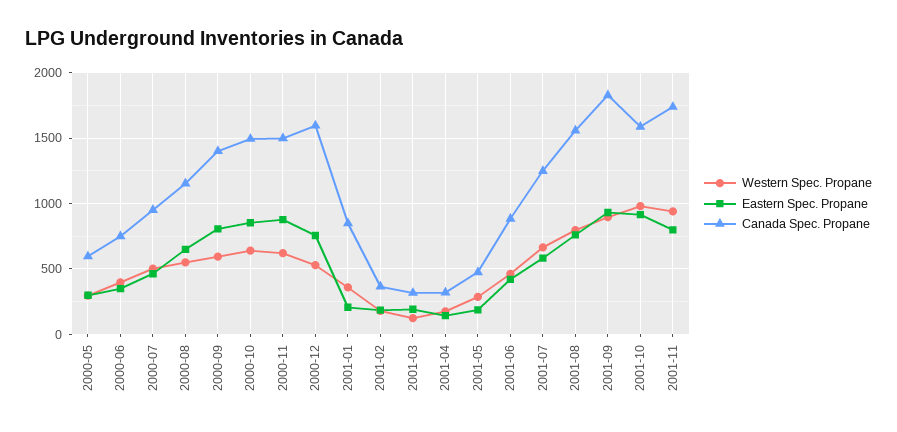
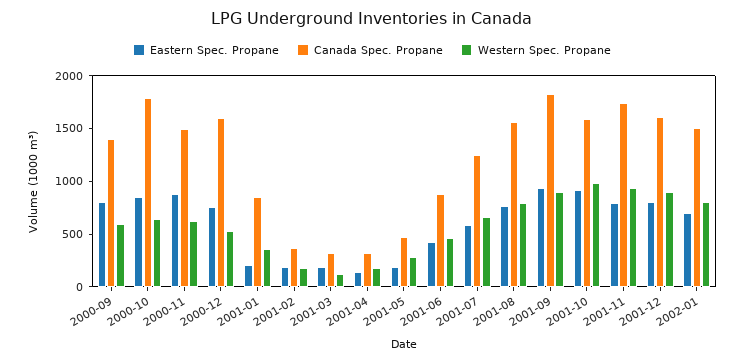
Western Spec. Propane, 2000-05: 300 -> none
Eastern Spec. Propane, 2000-05: 300 -> none
Canada Spec. Propane, 2000-05: 600 -> none
Western Spec. Propane, 2000-06: 400 -> none
Eastern Spec. Propane, 2000-06: 350 -> none
Canada Spec. Propane, 2000-06: 750 -> none
Western Spec. Propane, 2000-07: 500 -> none
Eastern Spec. Propane, 2000-07: 450 -> none
Canada Spec. Propane, 2000-07: 950 -> none
Western Spec. Propane, 2000-08: 550 -> none
Eastern Spec. Propane, 2000-08: 650 -> none
Canada Spec. Propane, 2000-08: 1150 -> none
Canada Spec. Propane, 2000-10: 1500 -> 1800
Eastern Spec. Propane, 2001-12: none -> 800
Canada Spec. Propane, 2001-12: none -> 1600
Western Spec. Propane, 2001-12: none -> 900
Eastern Spec. Propane, 2002-01: none -> 700
Canada Spec. Propane, 2002-01: none -> 1500
Western Spec. Propane, 2002-01: none -> 800

